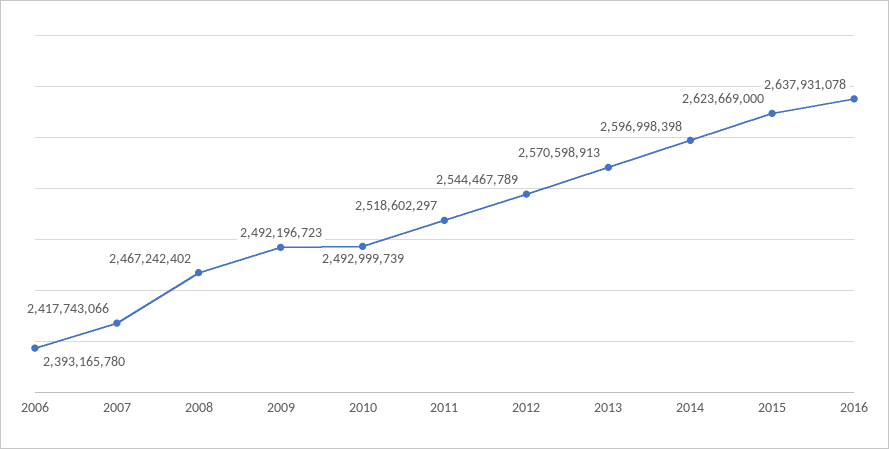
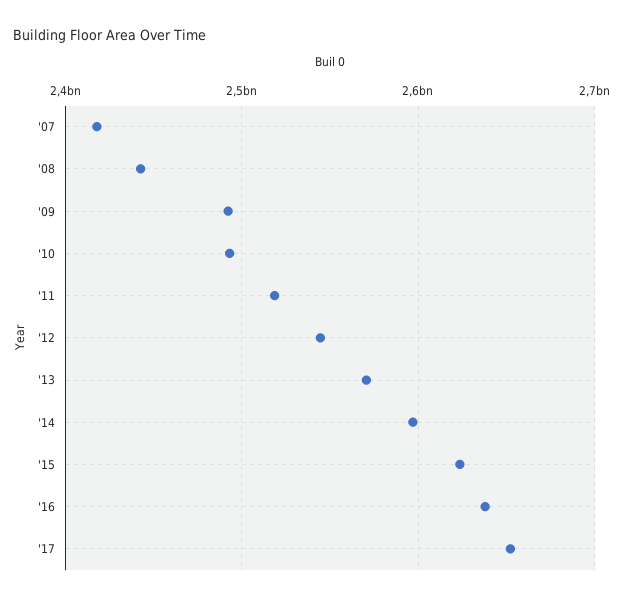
2006: 2393165780 -> none
2008: 2467242402 -> 2440000000
'17: none -> 2650000000

